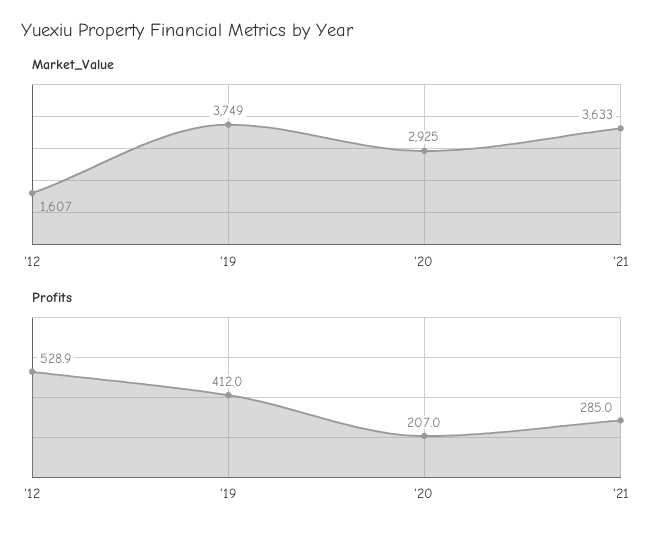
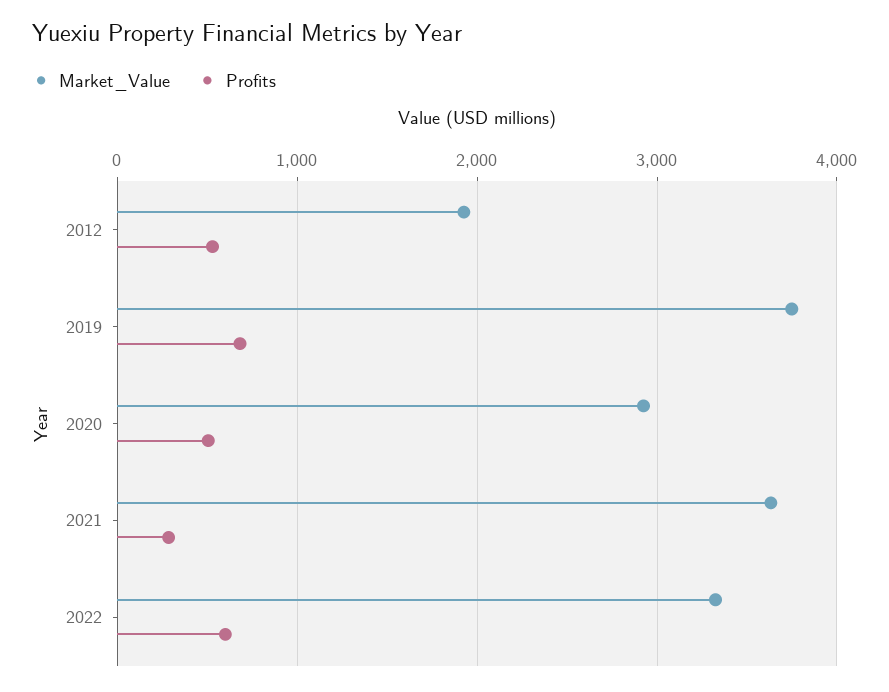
Market_Value, '12: 1607 -> 1900
Profits, '19: 412 -> 700
Profits, '20: 207 -> 500
Market_Value, 2022: none -> 3300
Profits, 2022: none -> 600

